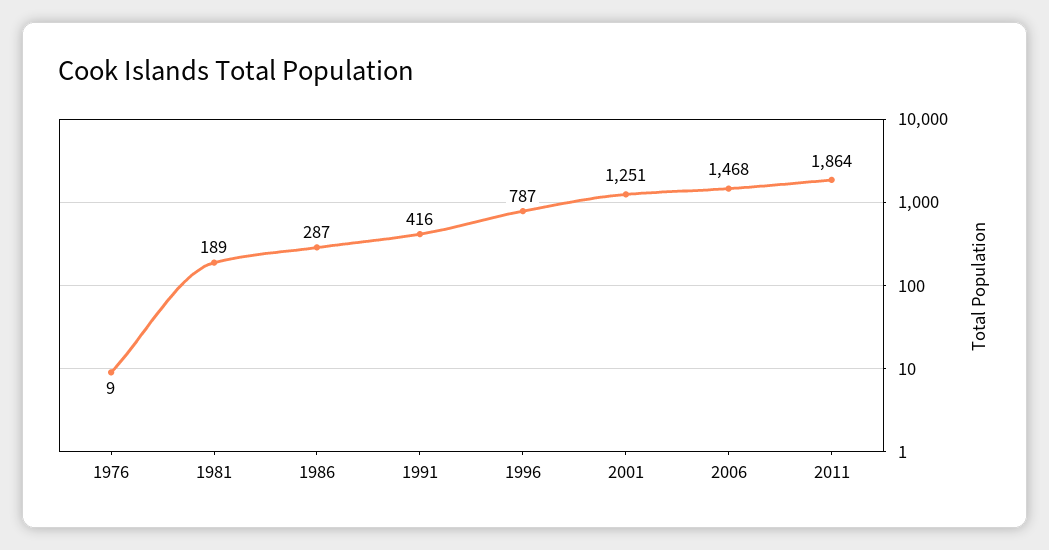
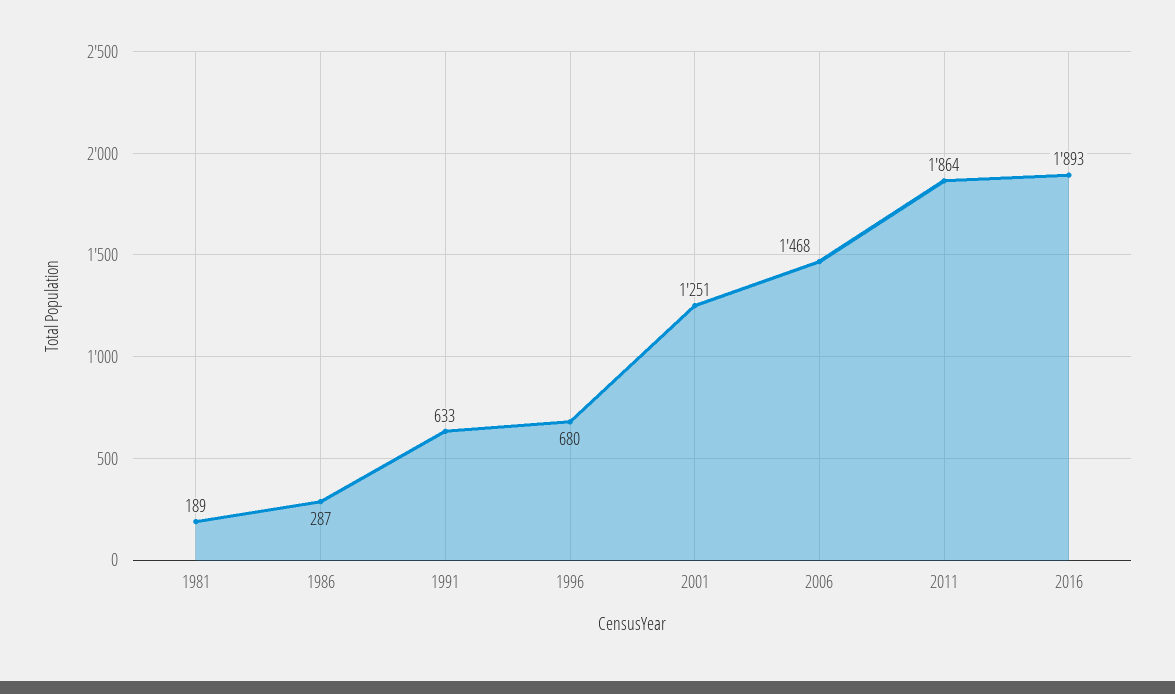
1976: 9 -> none
1991: 416 -> 633
1996: 787 -> 680
2016: none -> 1893

